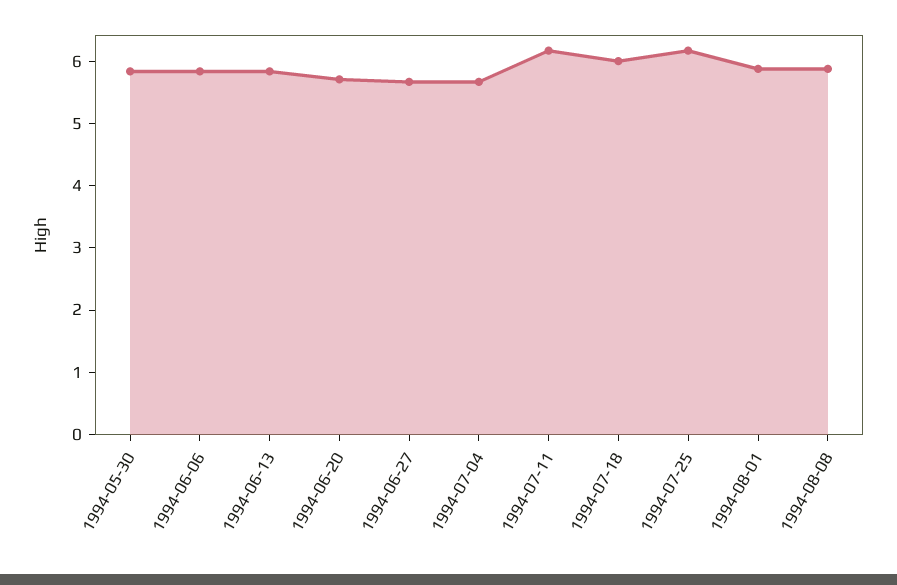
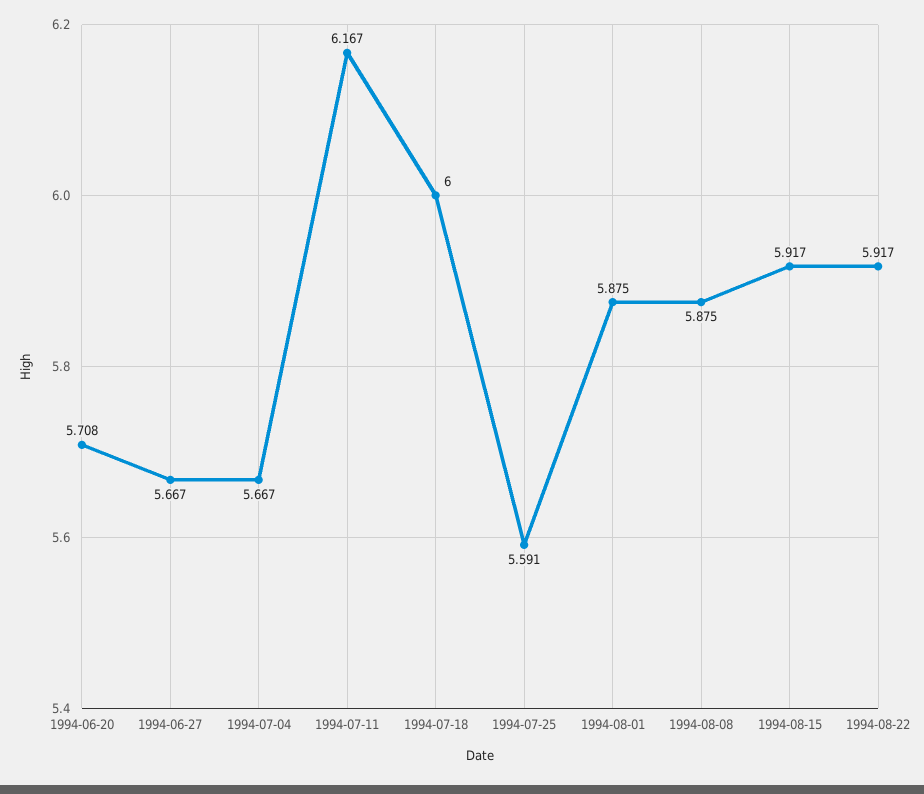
1994-05-30: 5.8 -> none
1994-06-06: 5.8 -> none
1994-06-13: 5.8 -> none
1994-07-25: 6.2 -> 5.591
1994-08-15: none -> 5.917
1994-08-22: none -> 5.917

